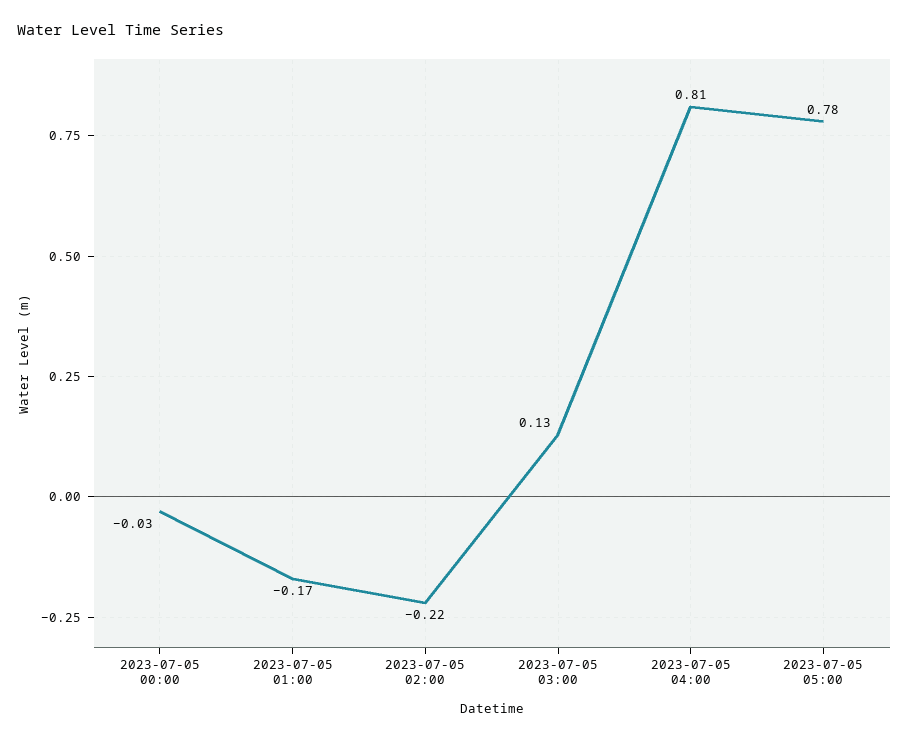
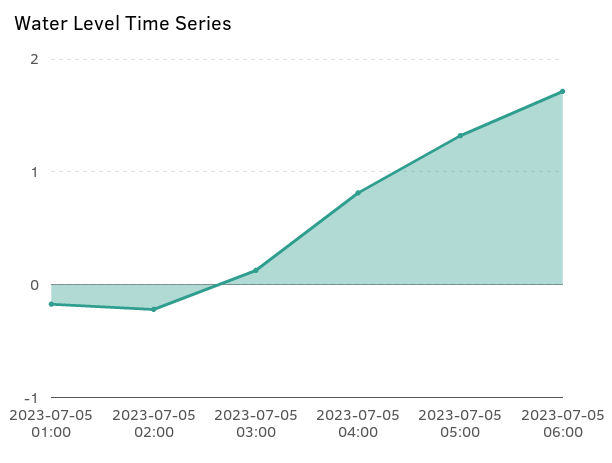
2023-07-05 00:00: -0.03 -> none
2023-07-05 05:00: 0.78 -> 1.3
2023-07-05 06:00: none -> 1.7

